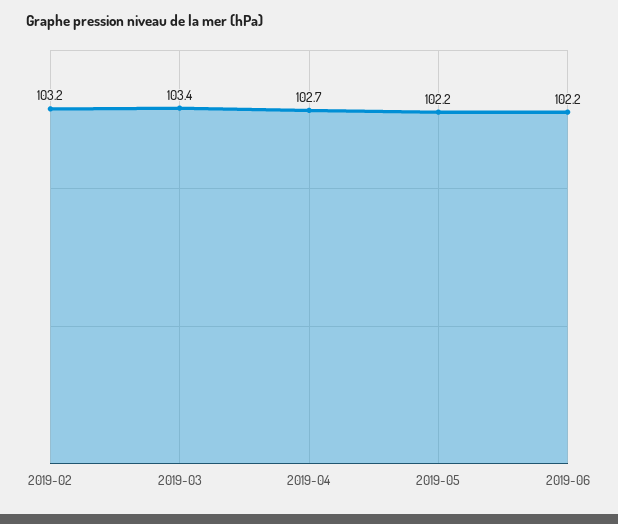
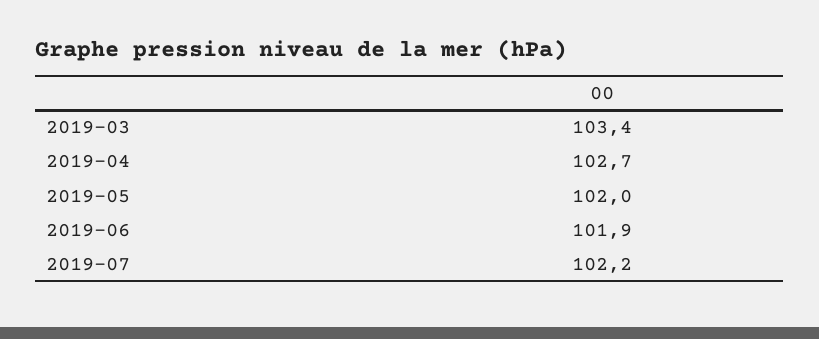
2019-02: 103.2 -> none
2019-05: 102.2 -> 102
2019-06: 102.2 -> 101.9
2019-07: none -> 102.2

